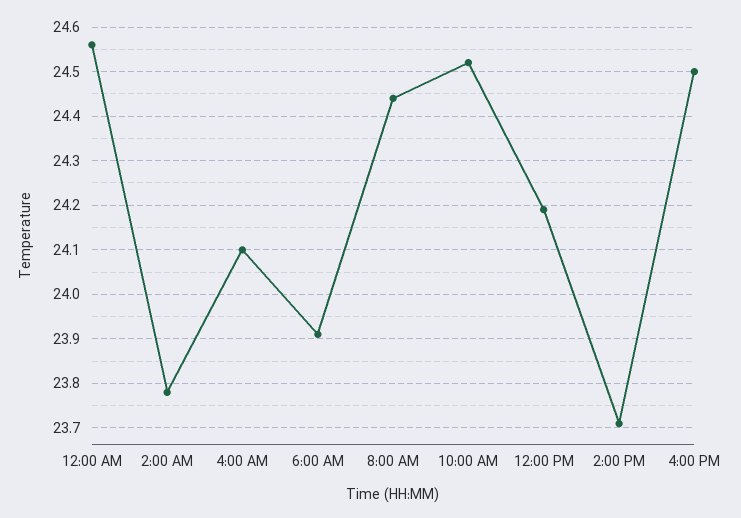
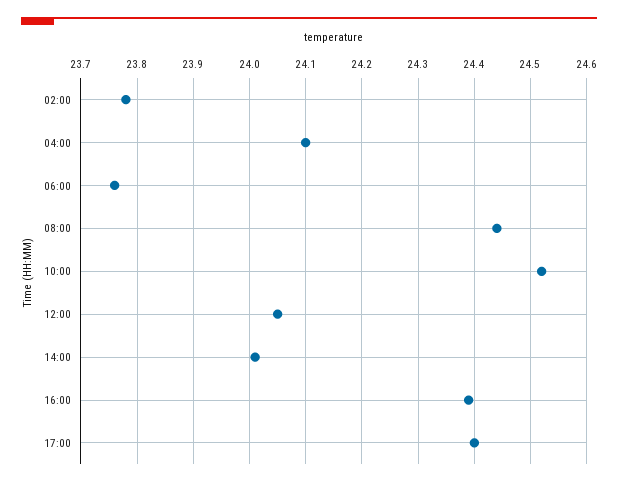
12:00 AM: 24.55 -> none
6:00 AM: 23.9 -> 23.75
12:00 PM: 24.2 -> 24.05
2:00 PM: 23.7 -> 24
4:00 PM: 24.5 -> 24.4
17:00: none -> 24.4

